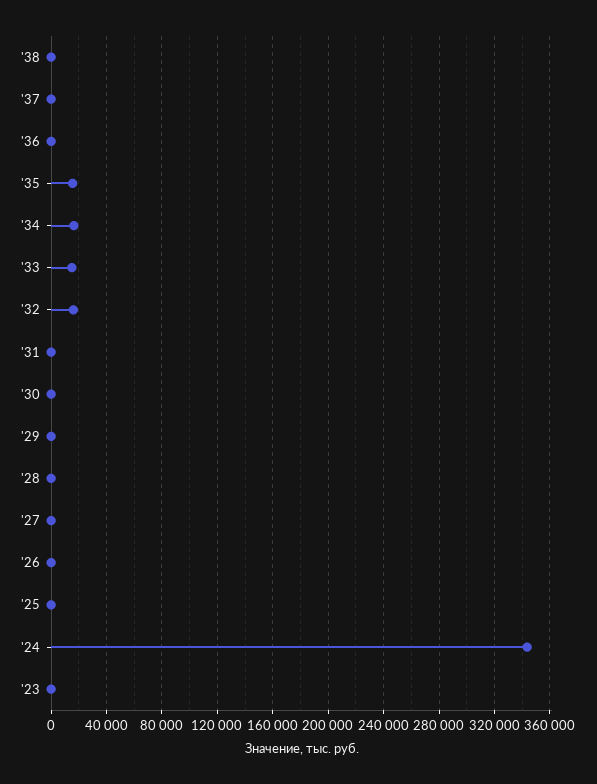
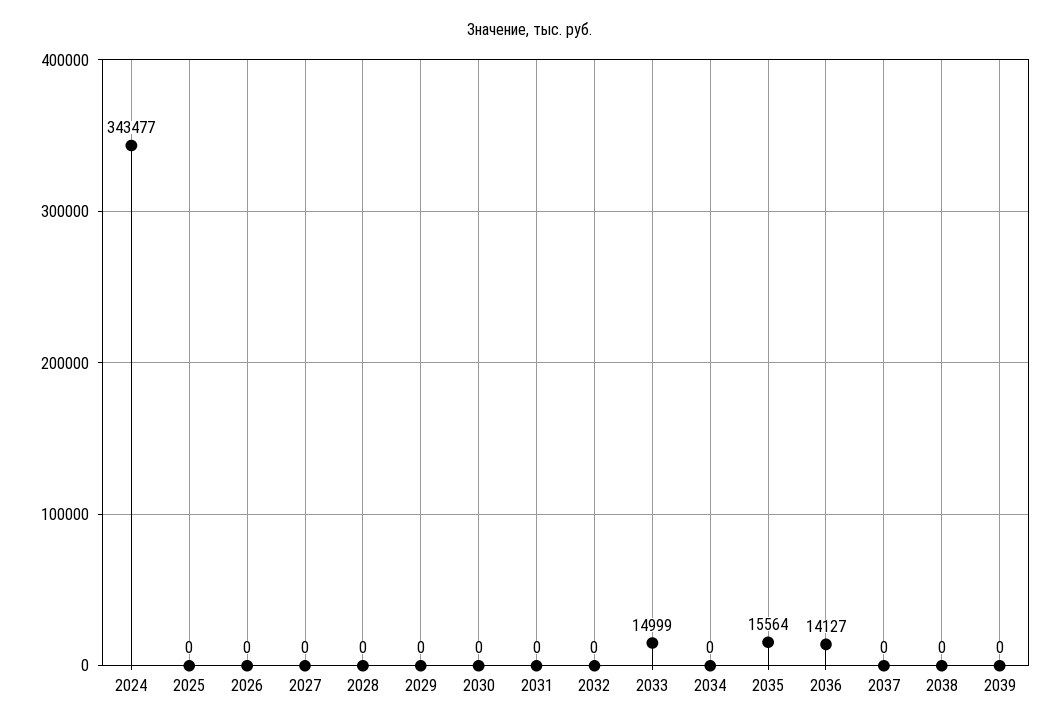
'36: 0 -> 14127
'34: 15000 -> 0
'32: 15000 -> 0
'23: 0 -> none
2039: none -> 0

